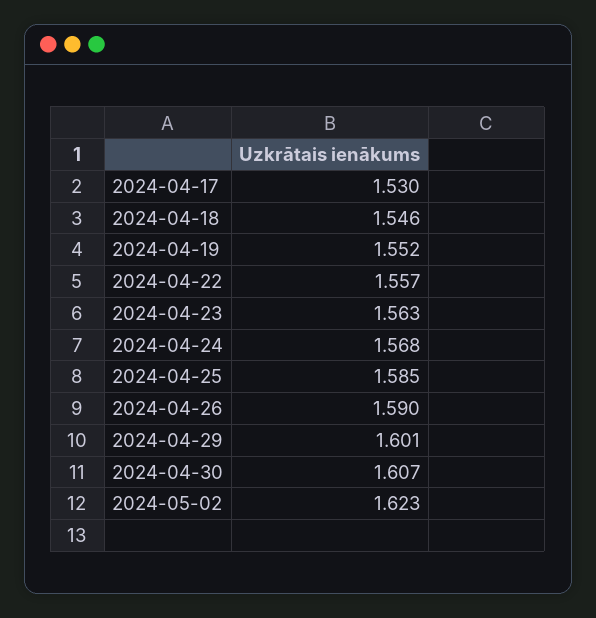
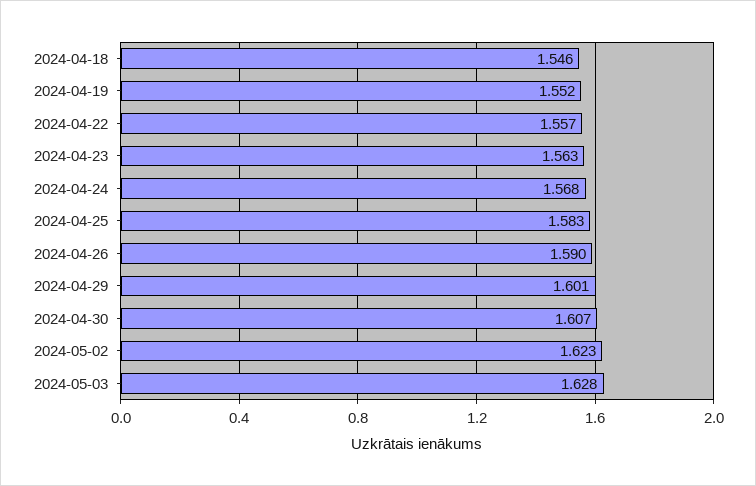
2024-04-17: 1.53 -> none
2024-04-25: 1.585 -> 1.583
2024-05-03: none -> 1.628

